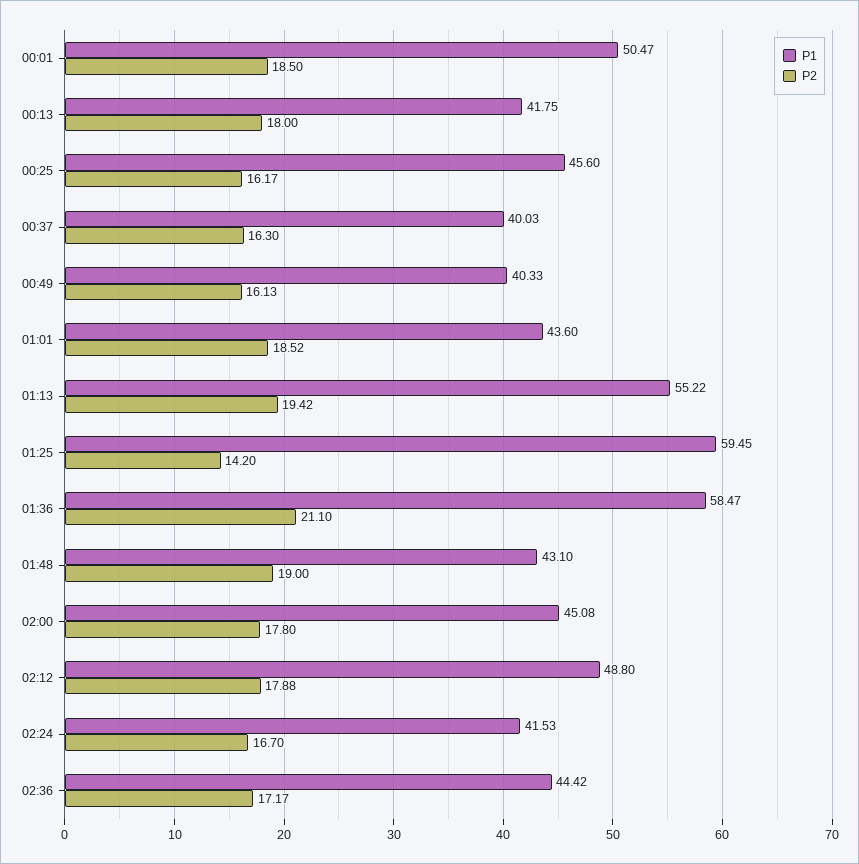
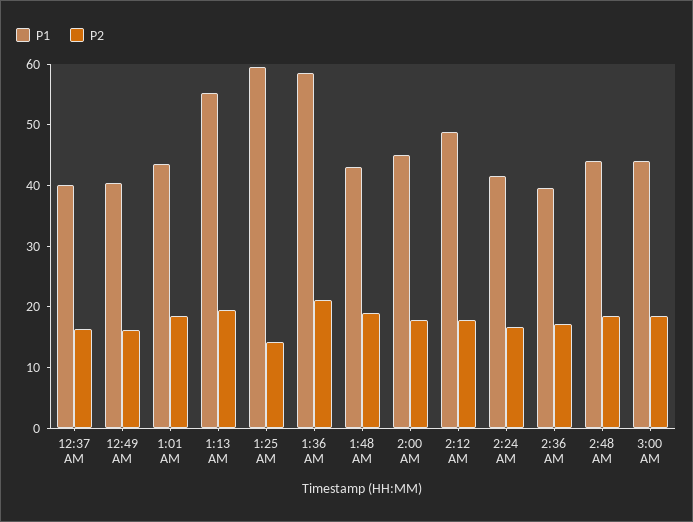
P1, 00:01: 50.47 -> none
P2, 00:01: 18.5 -> none
P1, 00:13: 41.75 -> none
P2, 00:13: 18 -> none
P1, 00:25: 45.6 -> none
P2, 00:25: 16.17 -> none
P1, 02:36: 44.42 -> 40
P1, 2:48 AM: none -> 44
P2, 2:48 AM: none -> 18
P1, 3:00 AM: none -> 44
P2, 3:00 AM: none -> 18

